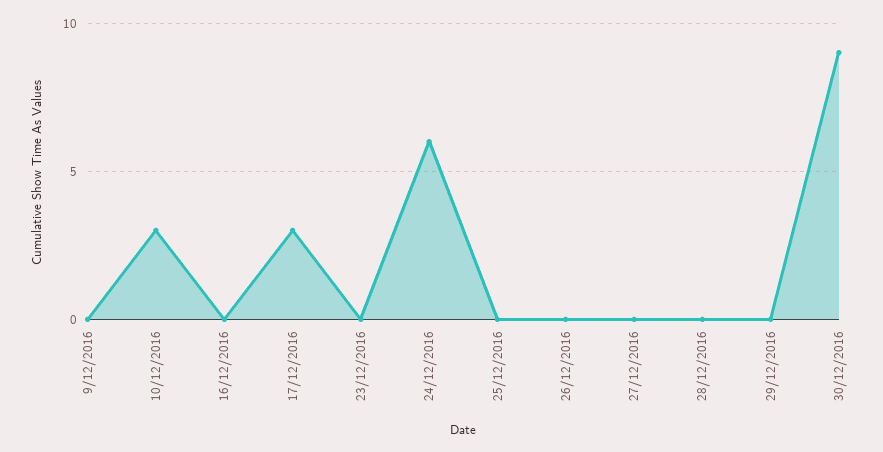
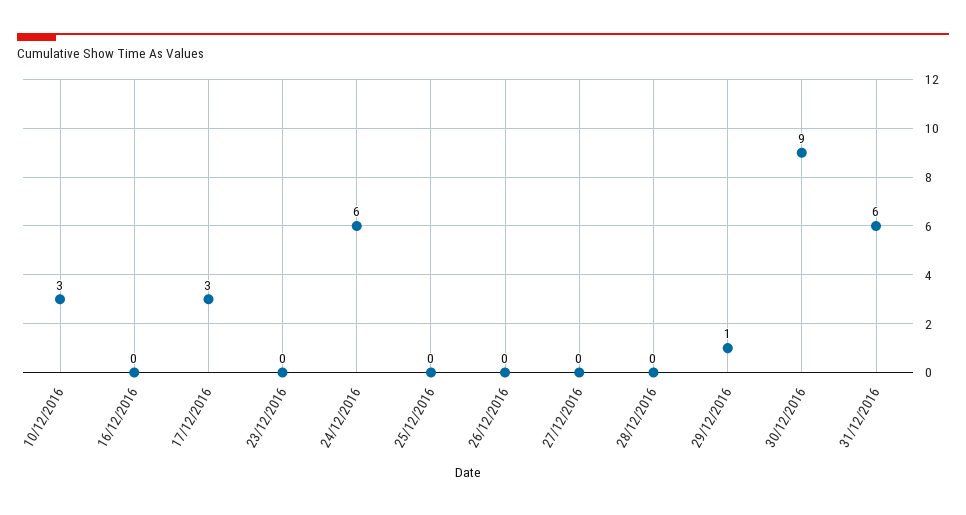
9/12/2016: 0 -> none
29/12/2016: 0 -> 1
31/12/2016: none -> 6

